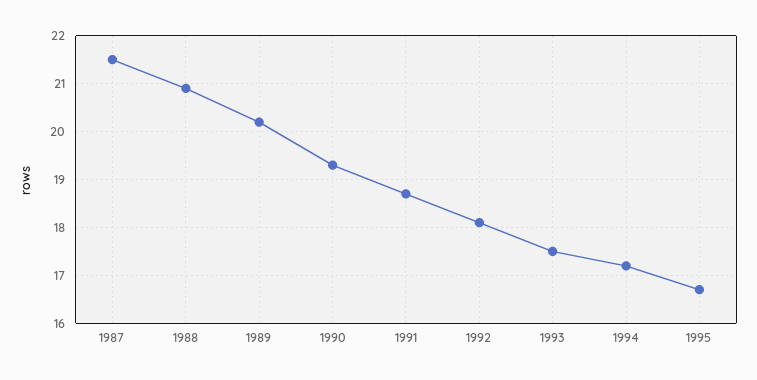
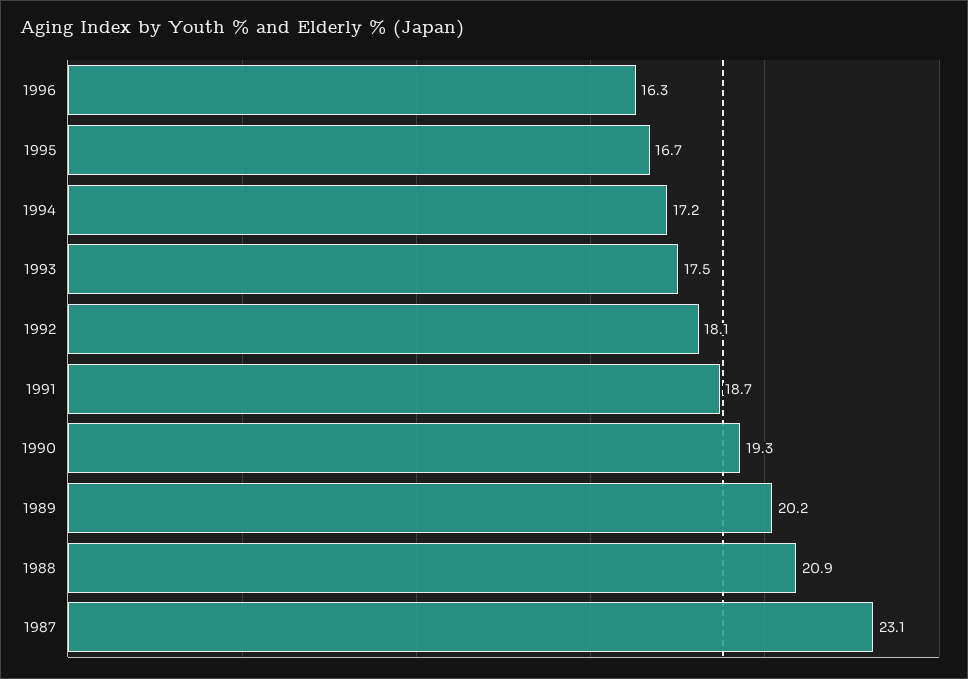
1987: 21.5 -> 23.1
1996: none -> 16.3

